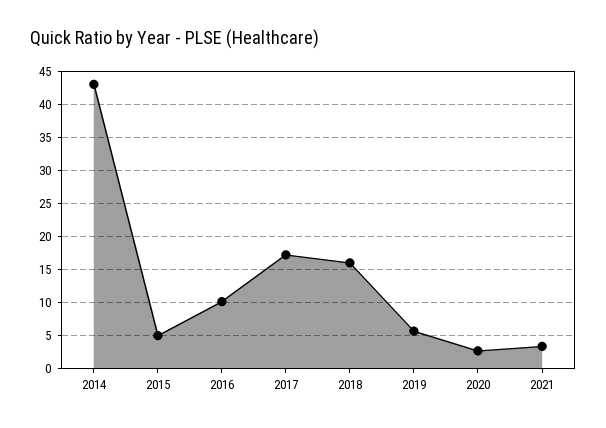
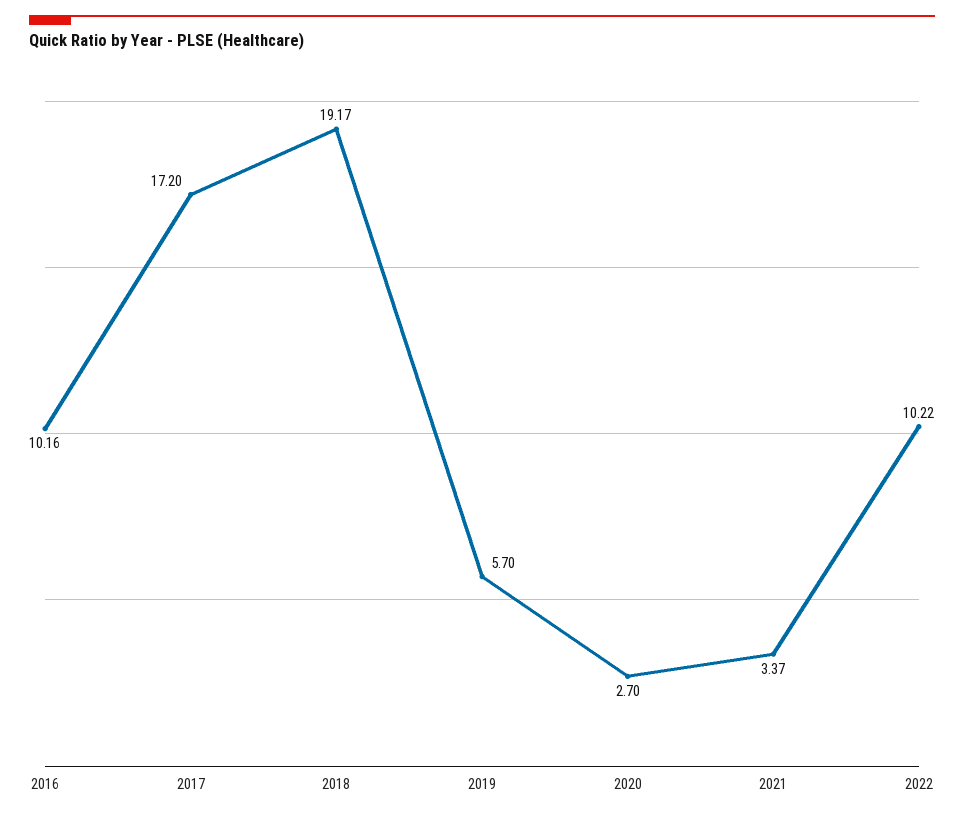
2014: 43 -> none
2015: 5 -> none
2018: 16 -> 19.17
2022: none -> 10.22

